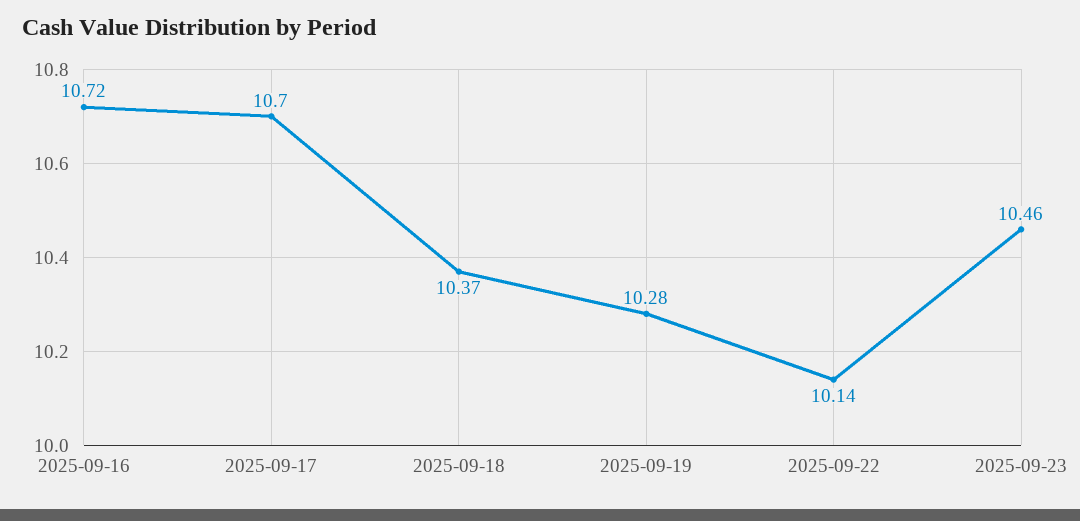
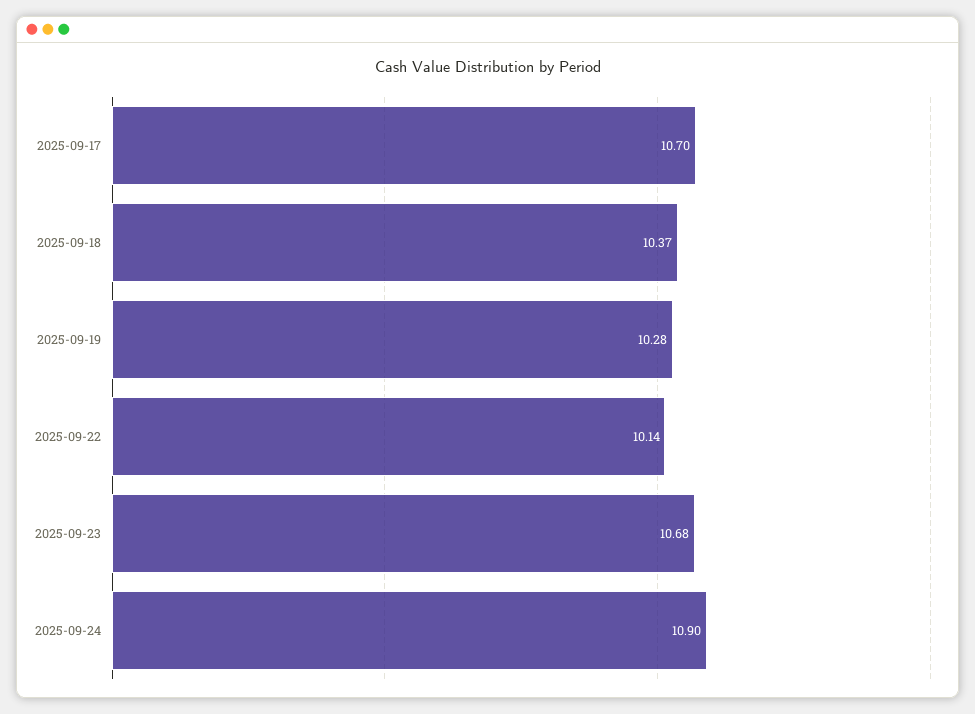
2025-09-16: 10.72 -> none
2025-09-23: 10.46 -> 10.68
2025-09-24: none -> 10.9

